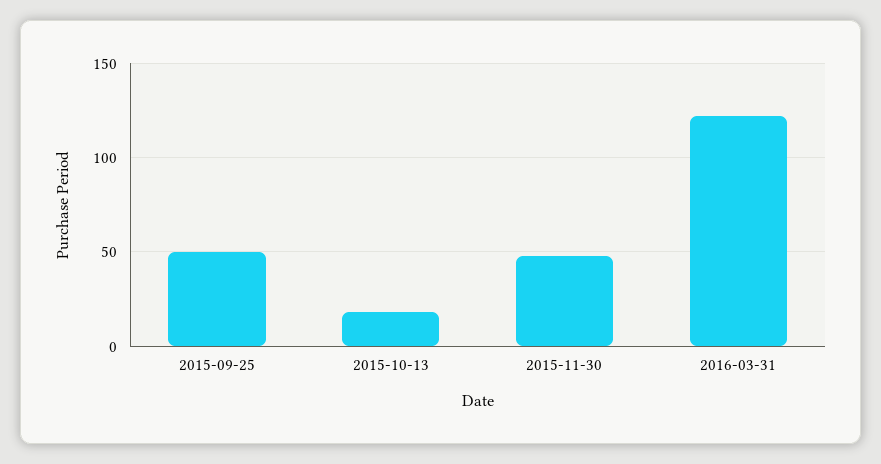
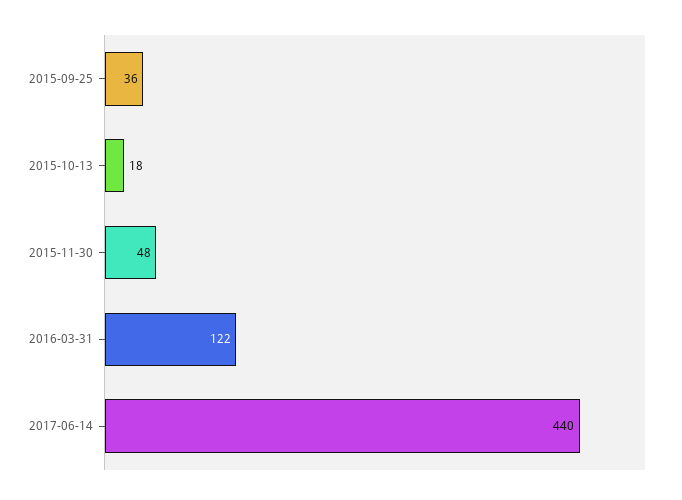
2015-09-25: 50 -> 36
2017-06-14: none -> 440

